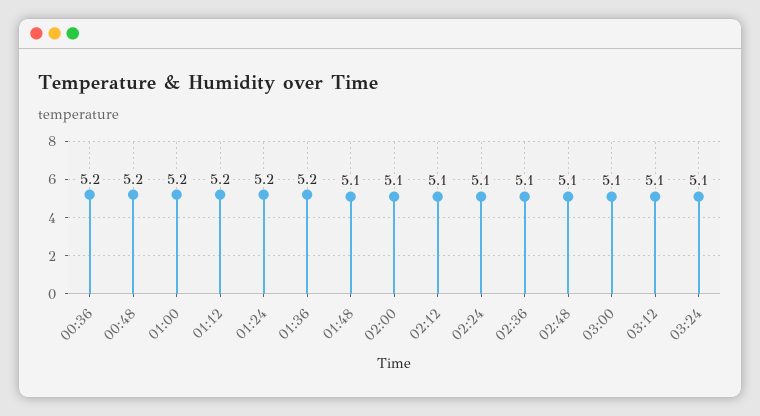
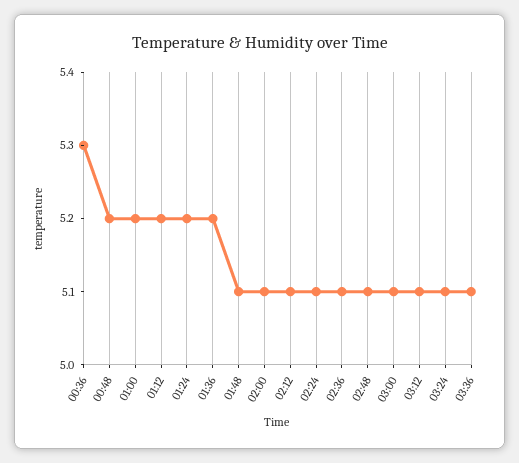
00:36: 5.2 -> 5.3
03:36: none -> 5.1

